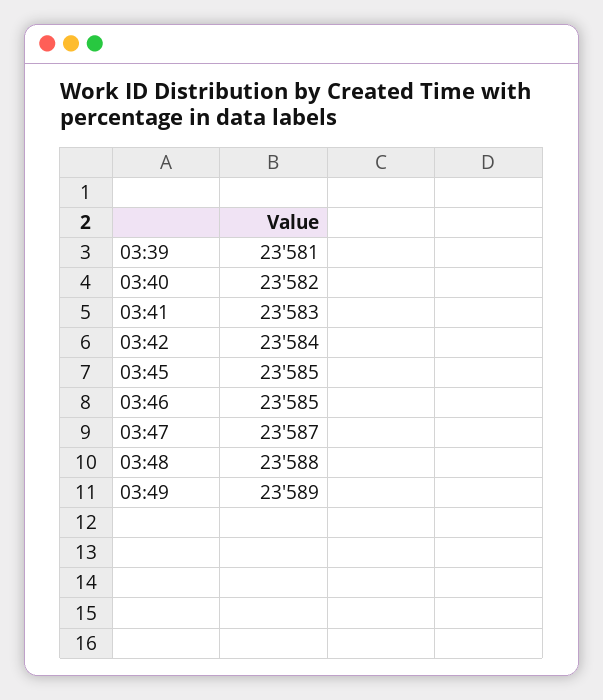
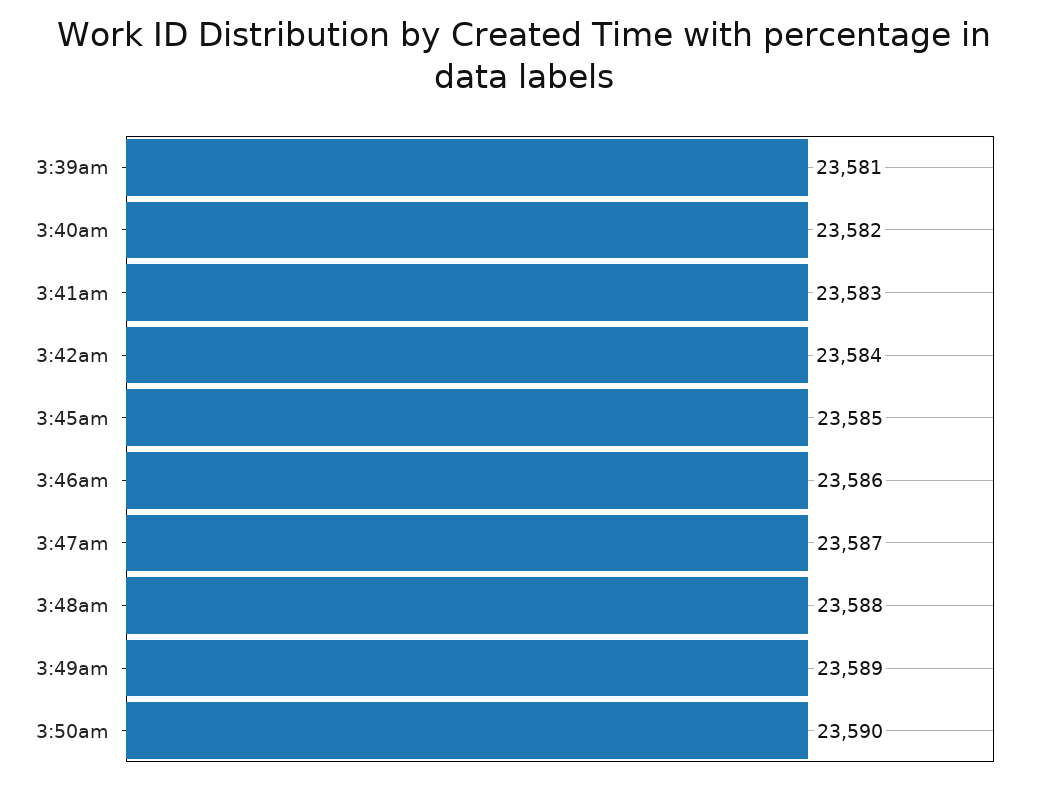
03:46: 23585 -> 23586
3:50am: none -> 23590

